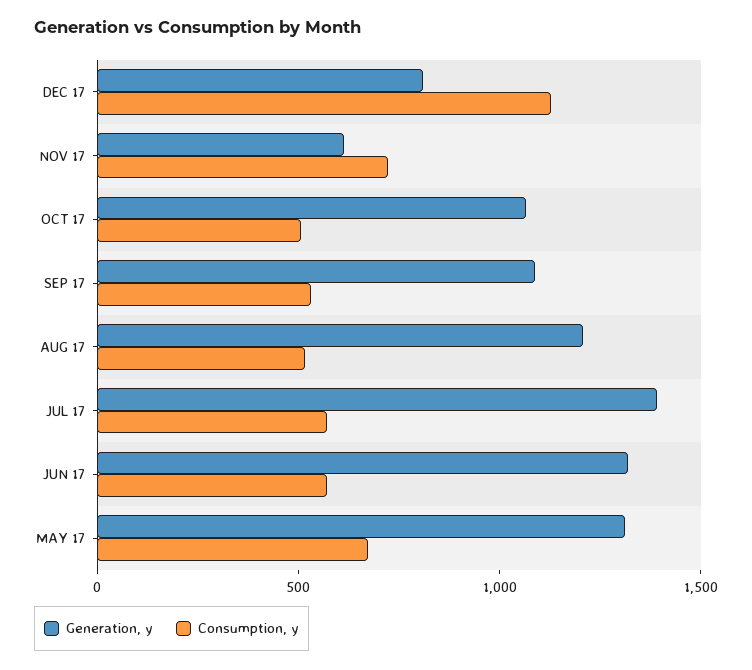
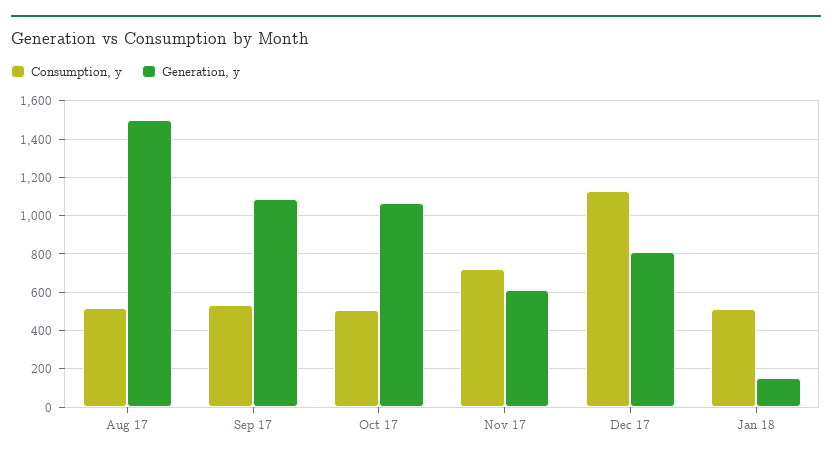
Generation, y, AUG 17: 1200 -> 1500
Generation, y, JUL 17: 1400 -> none
Consumption, y, JUL 17: 600 -> none
Generation, y, JUN 17: 1300 -> none
Consumption, y, JUN 17: 600 -> none
Generation, y, MAY 17: 1300 -> none
Consumption, y, MAY 17: 700 -> none
Consumption, y, Jan 18: none -> 500
Generation, y, Jan 18: none -> 150

